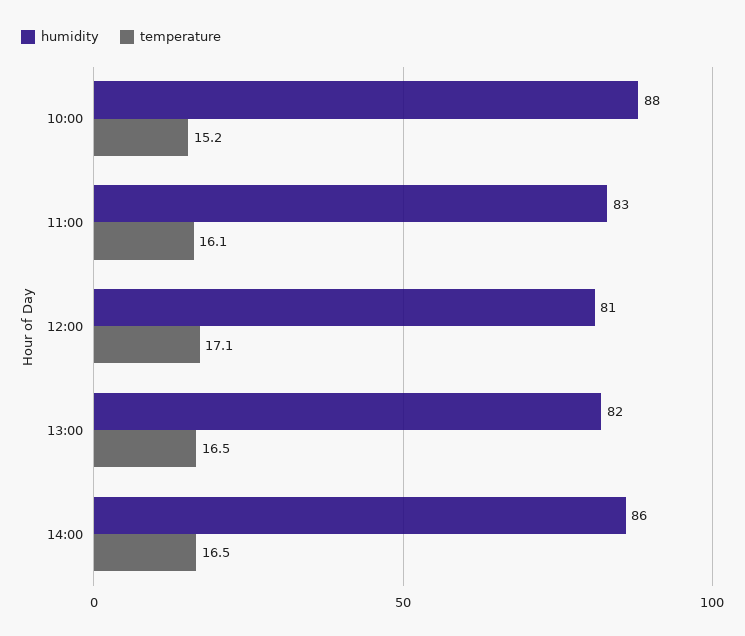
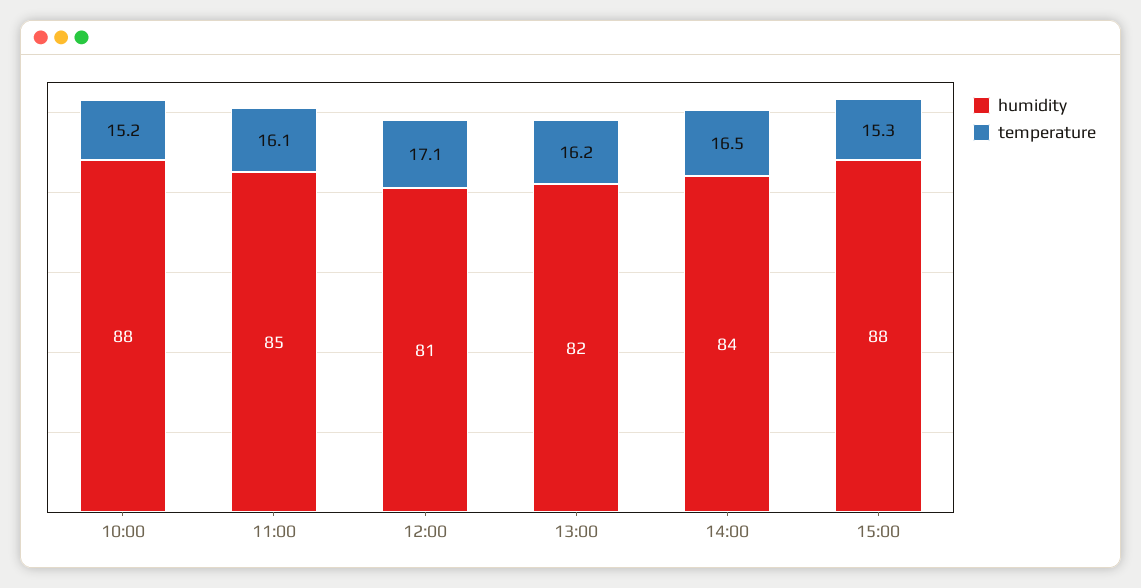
humidity, 11:00: 83 -> 85
temperature, 13:00: 16.5 -> 16.2
humidity, 14:00: 86 -> 84
humidity, 15:00: none -> 88
temperature, 15:00: none -> 15.3

